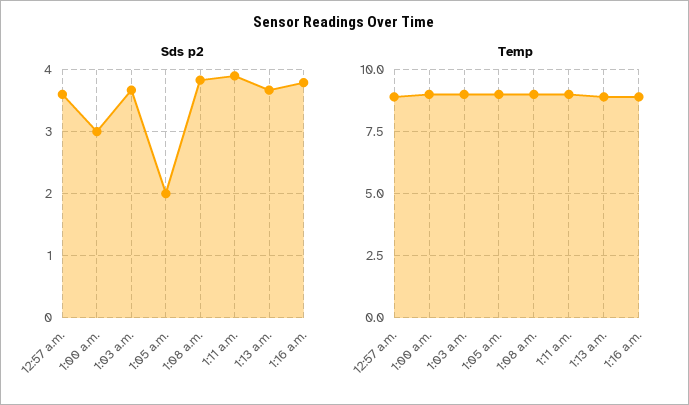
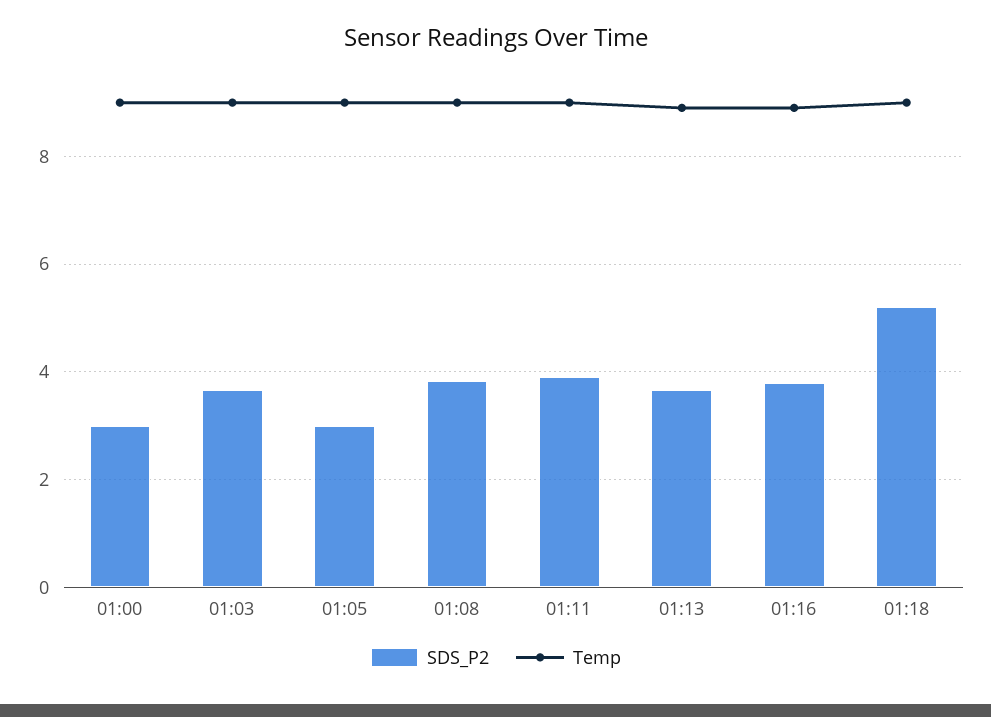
Sds p2, 12:57 a.m.: 3.6 -> none
Sds p2, 1:05 a.m.: 2 -> 3
Temp, 12:57 a.m.: 9 -> none
Sds p2, 01:18: none -> 5.2
Temp, 01:18: none -> 9

